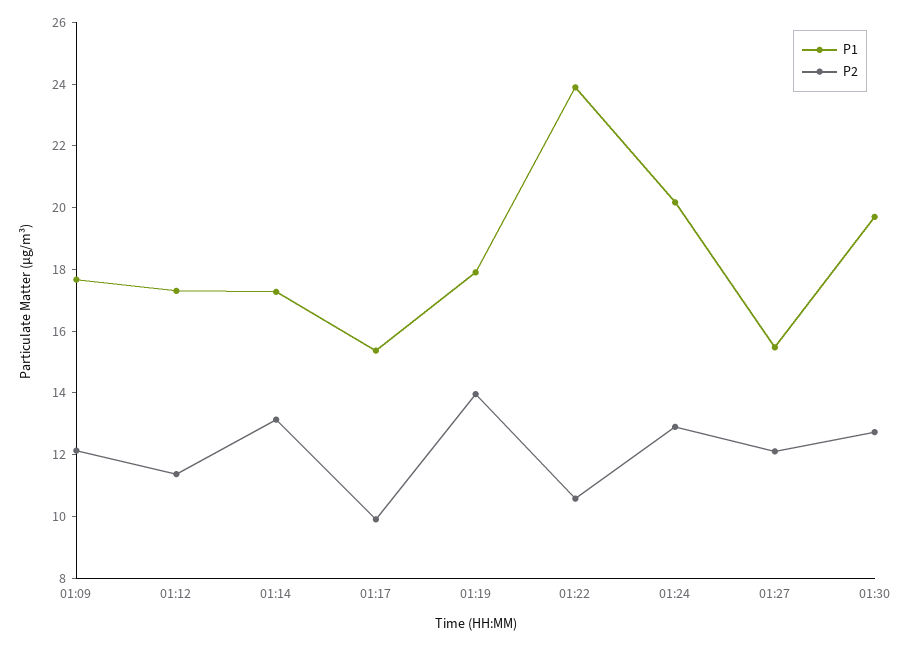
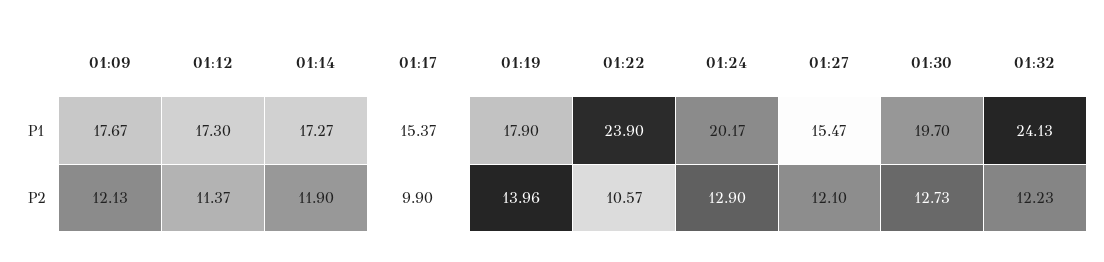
P2, 01:14: 13 -> 11.9
P1, 01:32: none -> 24.13
P2, 01:32: none -> 12.23

